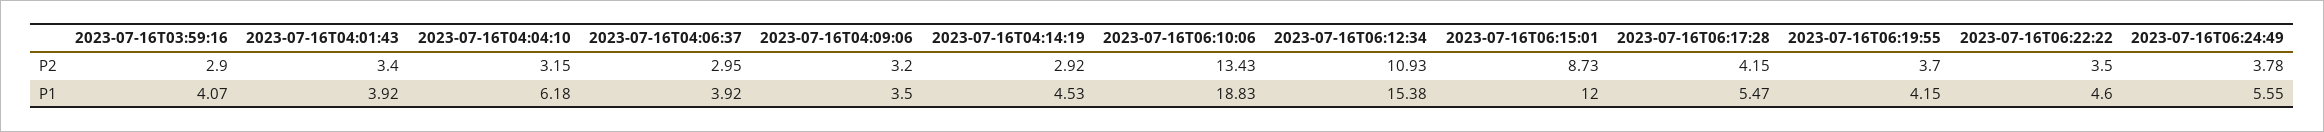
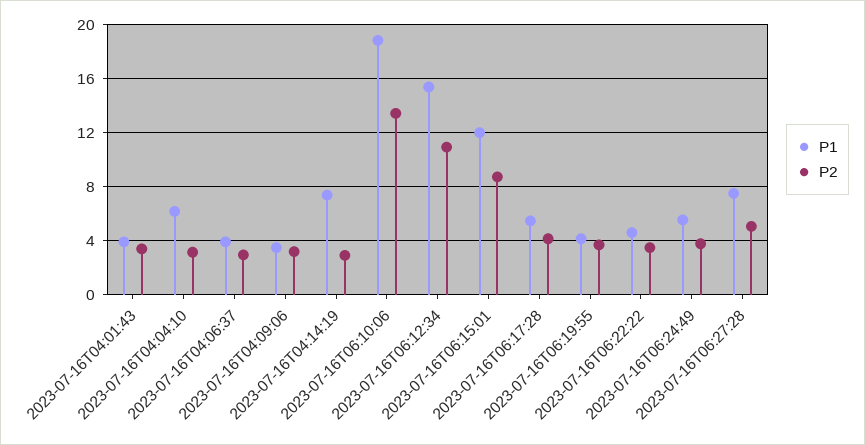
P2, 2023-07-16T03:59:16: 2.9 -> none
P1, 2023-07-16T03:59:16: 4.07 -> none
P1, 2023-07-16T04:14:19: 4.53 -> 7.5
P1, 2023-07-16T06:27:28: none -> 7.5
P2, 2023-07-16T06:27:28: none -> 5

